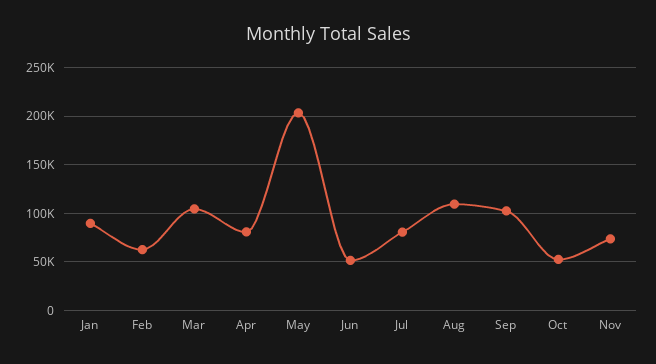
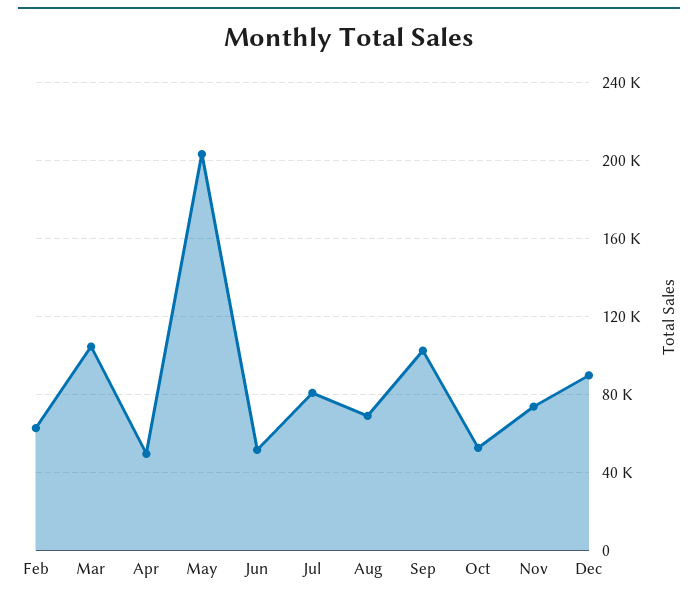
Jan: 90000 -> none
Apr: 80000 -> 50000
Aug: 110000 -> 70000
Dec: none -> 90000

